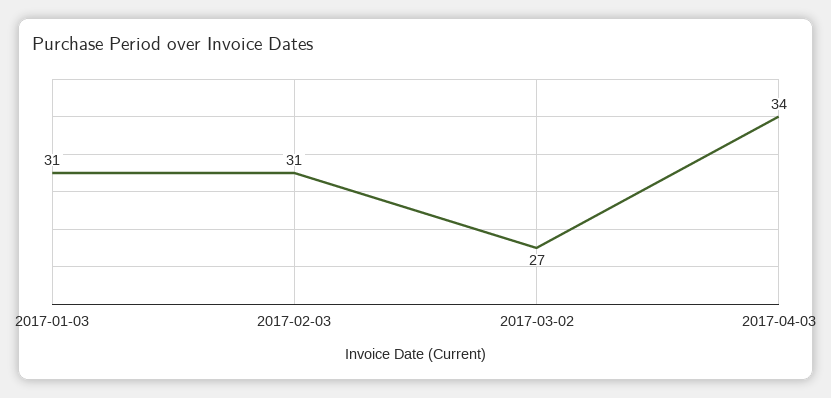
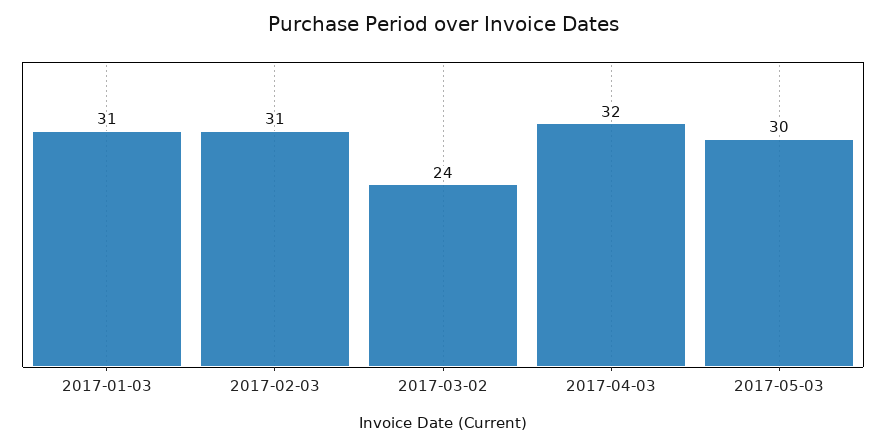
2017-03-02: 27 -> 24
2017-04-03: 34 -> 32
2017-05-03: none -> 30

